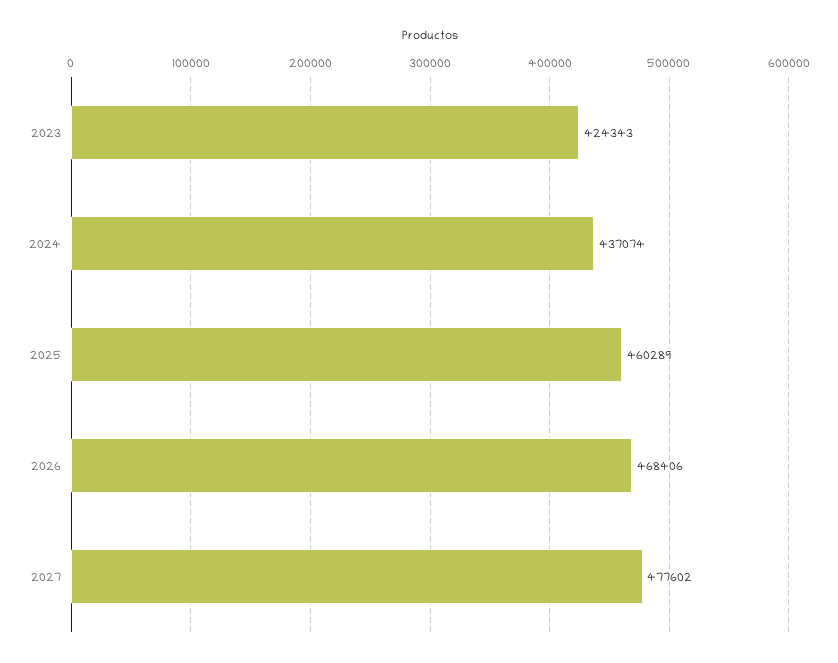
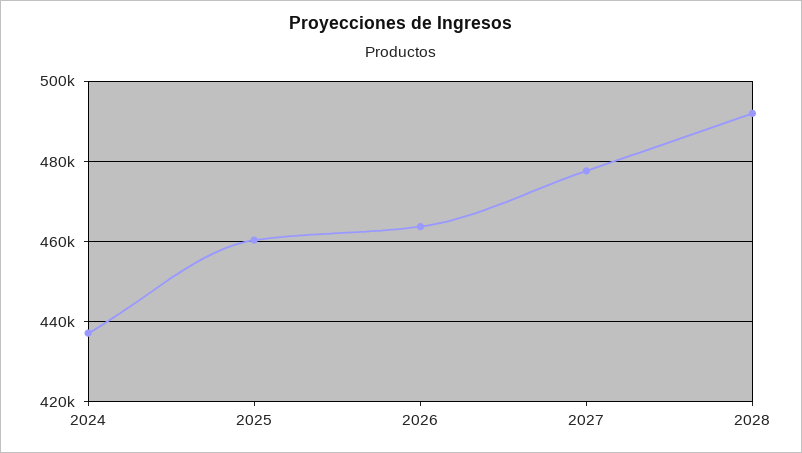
2023: 424343 -> none
2026: 468406 -> 464000
2028: none -> 492000

